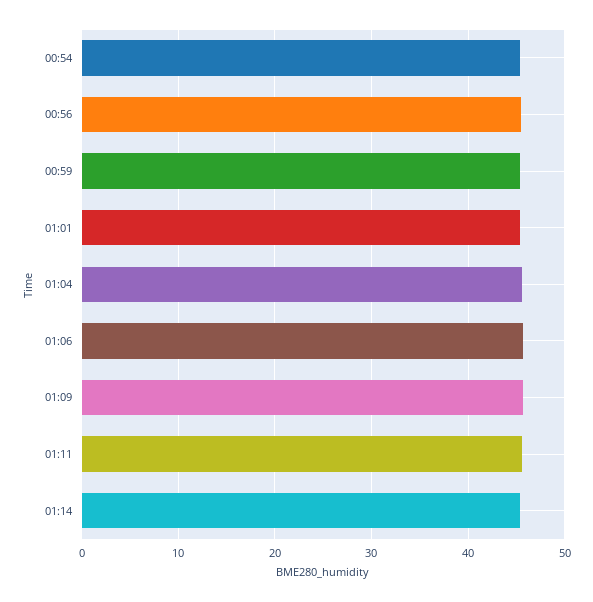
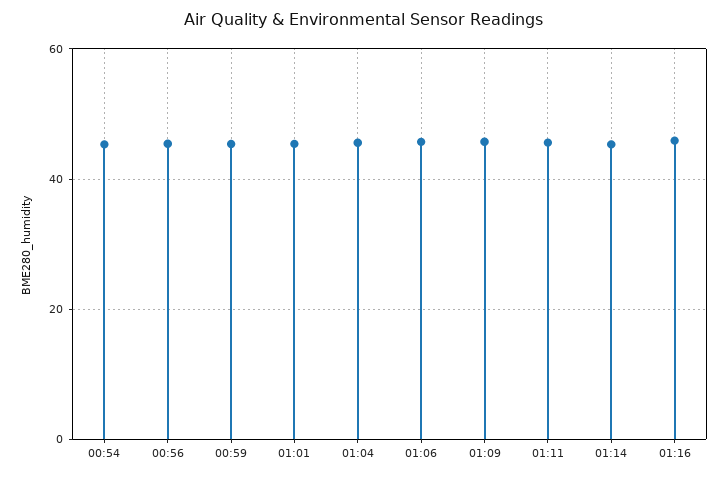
01:16: none -> 46

